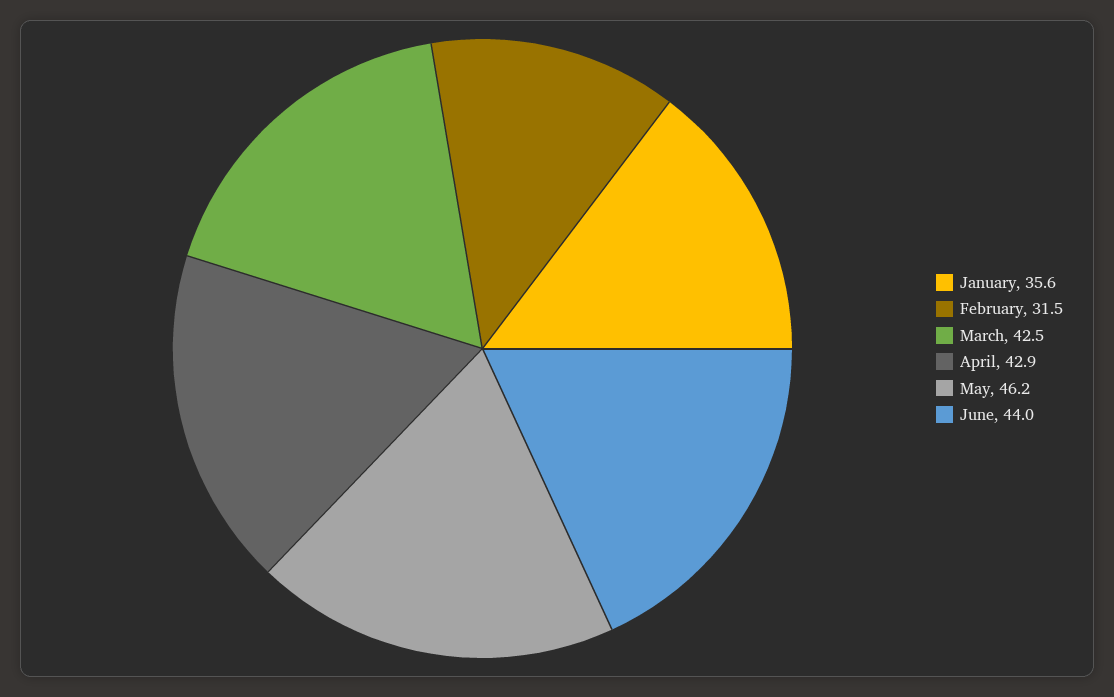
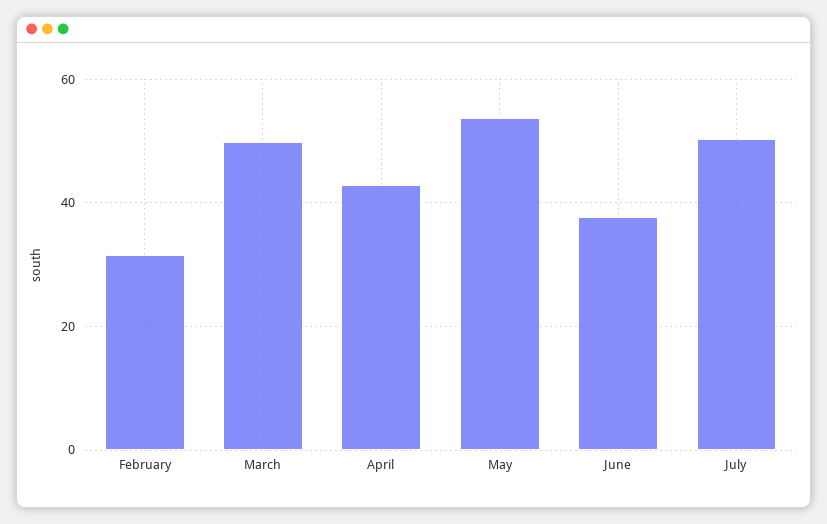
January: 35.6 -> none
March: 42.5 -> 50
May: 46.2 -> 54
June: 44 -> 38
July: none -> 50

